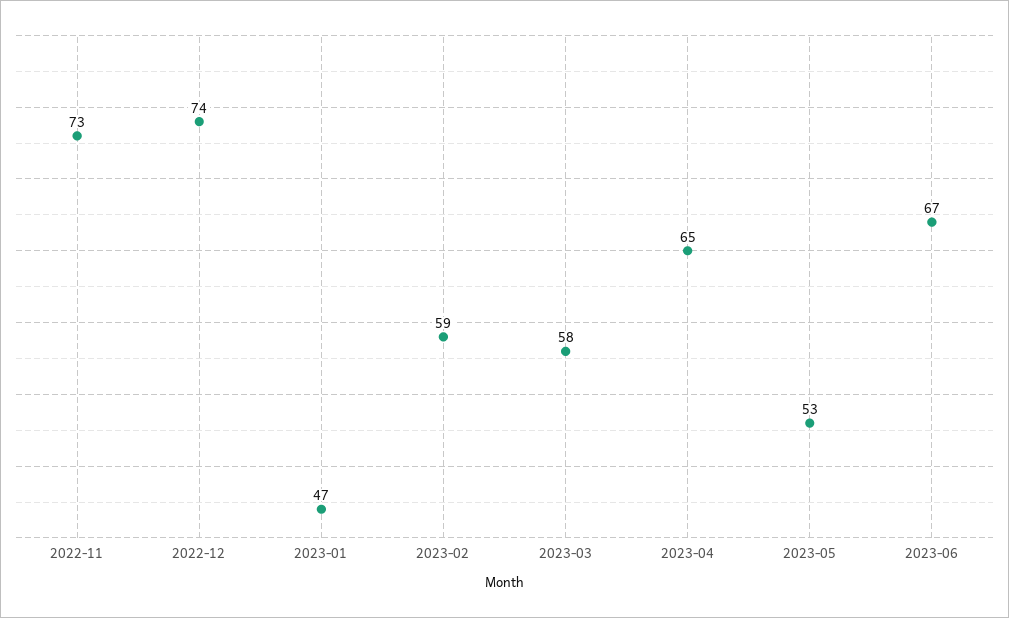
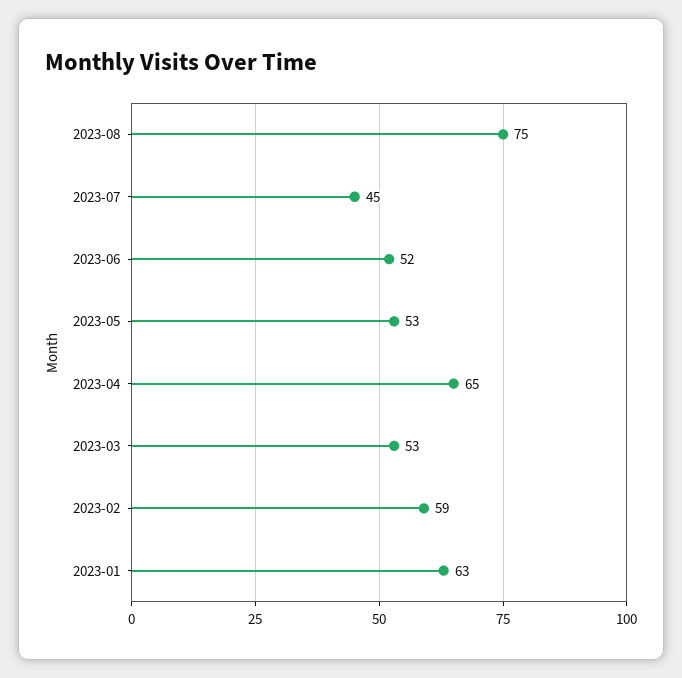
2022-11: 73 -> none
2022-12: 74 -> none
2023-01: 47 -> 63
2023-03: 58 -> 53
2023-06: 67 -> 52
2023-08: none -> 75
2023-07: none -> 45

